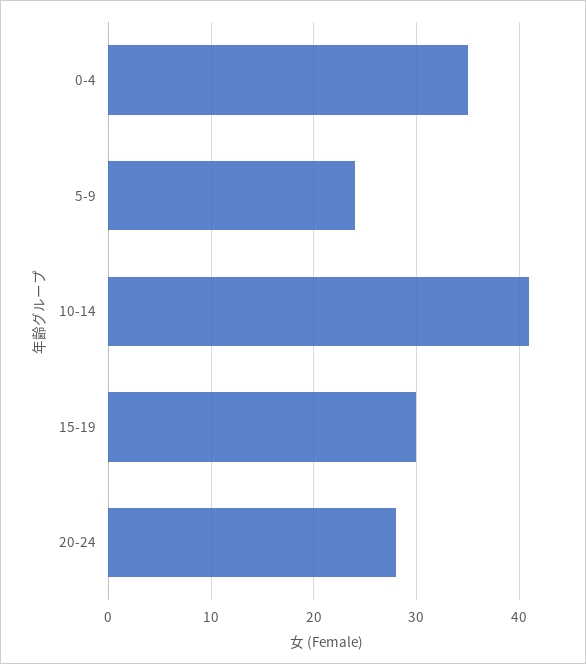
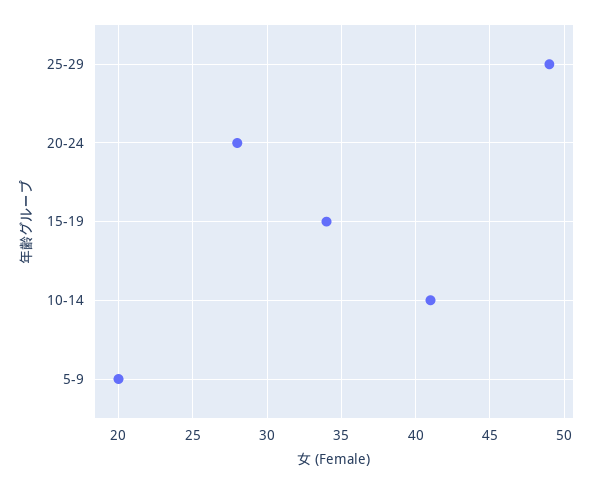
0-4: 35 -> none
5-9: 24 -> 20
15-19: 30 -> 34
25-29: none -> 49

